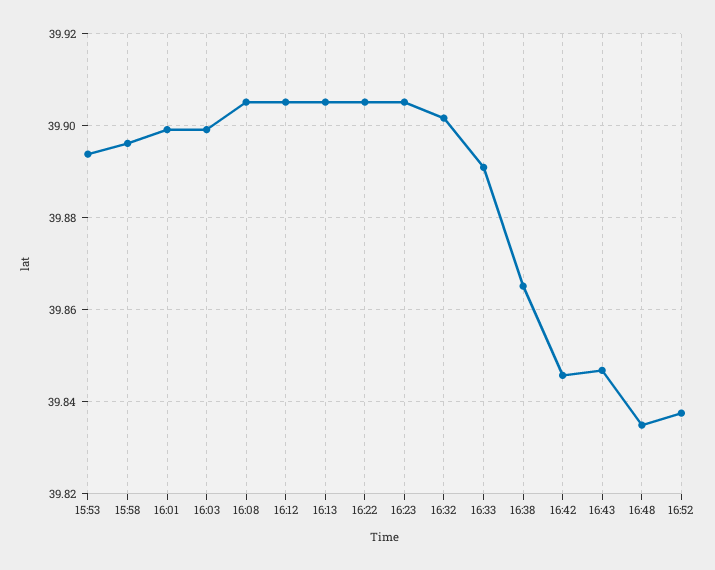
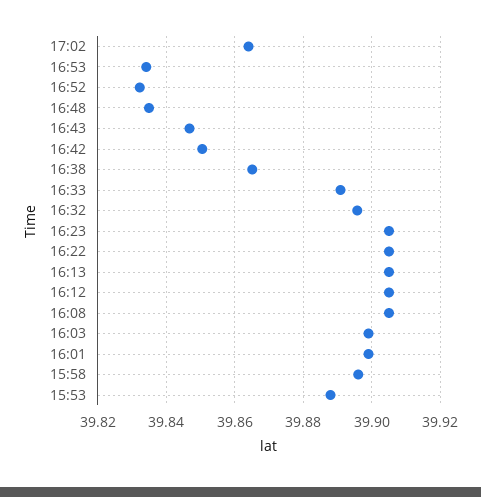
15:53: 39.894 -> 39.888
16:32: 39.902 -> 39.896
16:42: 39.846 -> 39.85
16:52: 39.838 -> 39.832
17:02: none -> 39.864
16:53: none -> 39.834

